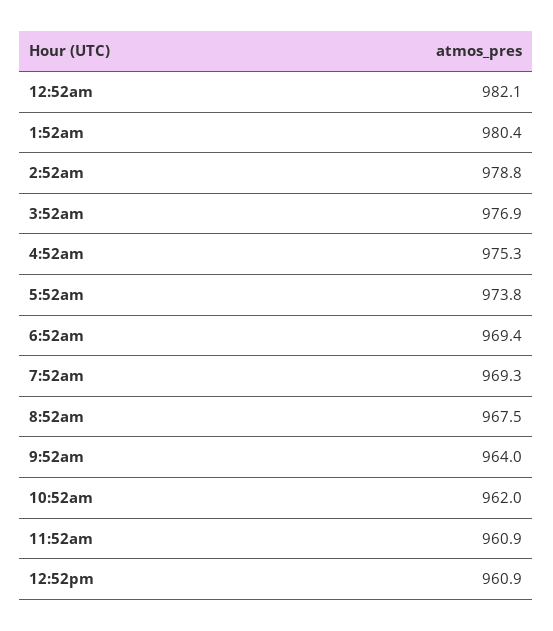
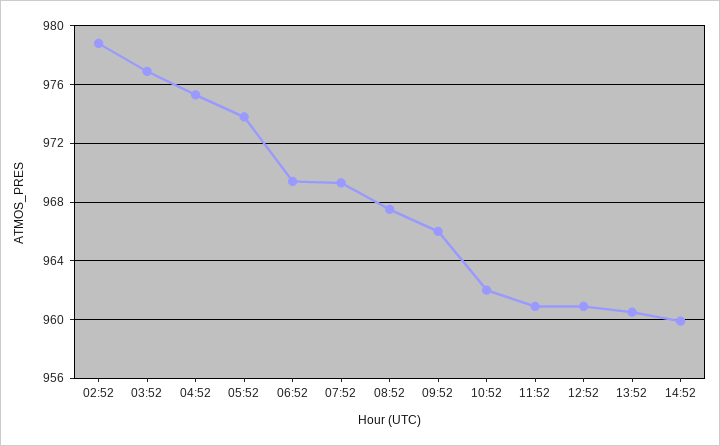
12:52am: 982.1 -> none
1:52am: 980.4 -> none
9:52am: 964 -> 966
13:52: none -> 960.5
14:52: none -> 960

